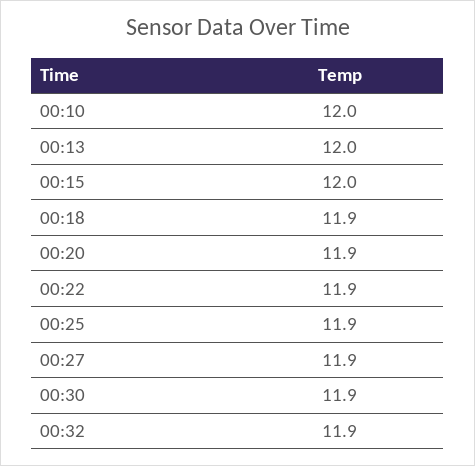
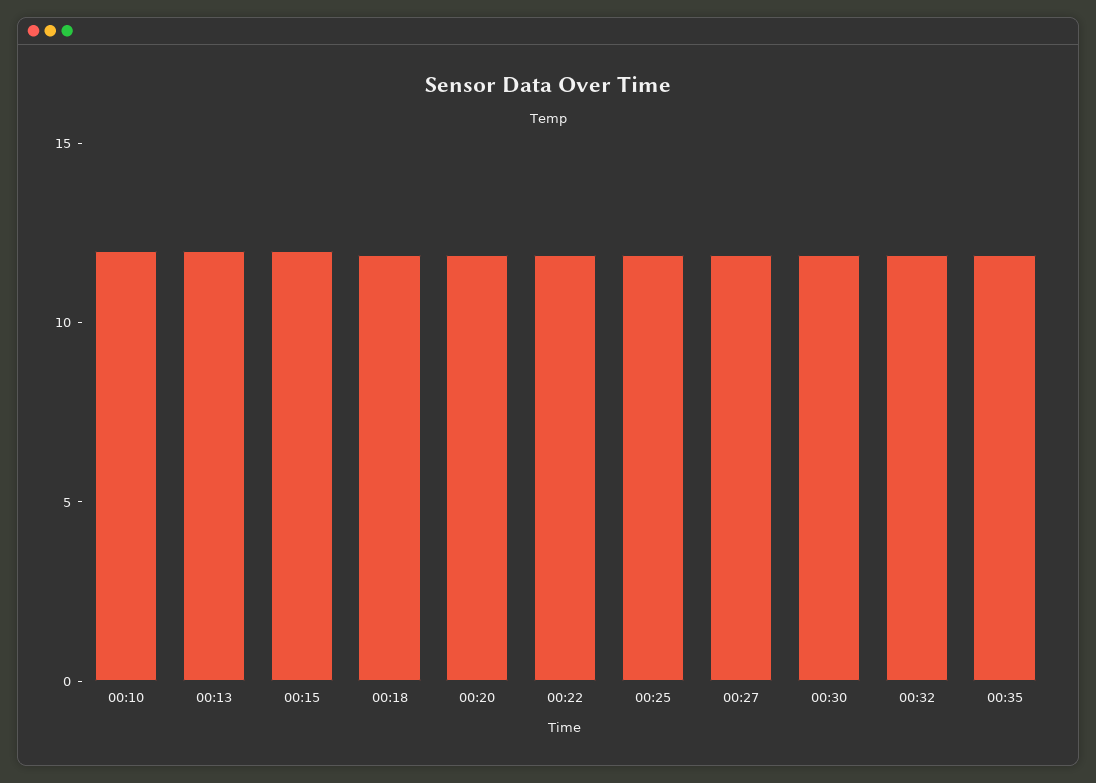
00:35: none -> 12

